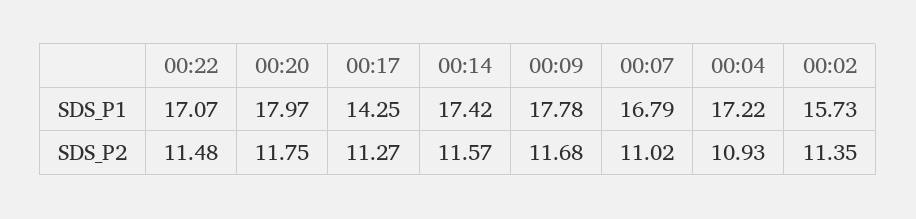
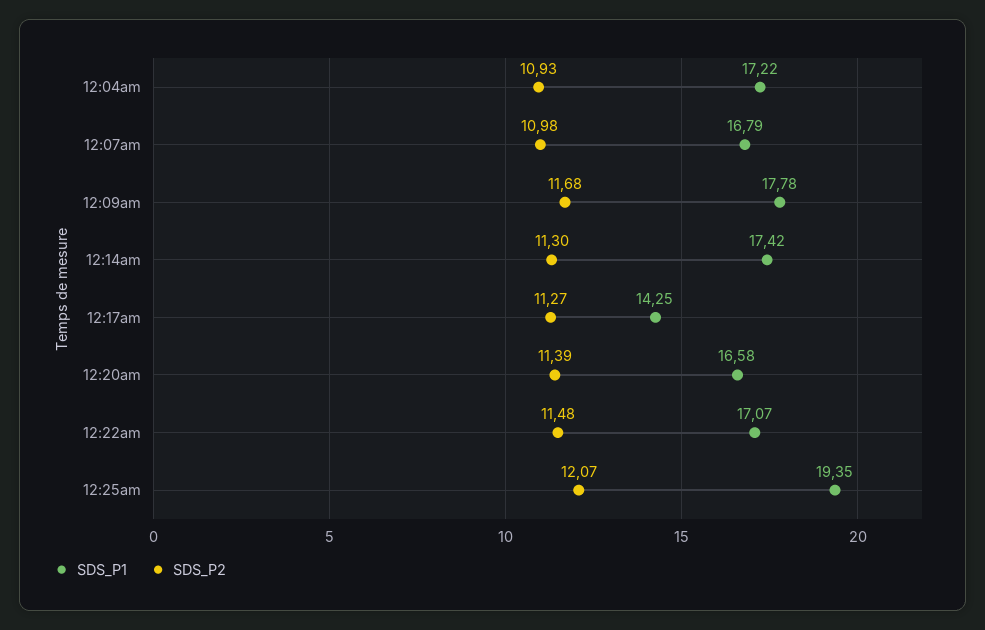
SDS_P1, 00:20: 17.97 -> 16.58
SDS_P1, 00:02: 15.73 -> none
SDS_P2, 00:20: 11.75 -> 11.39
SDS_P2, 00:14: 11.57 -> 11.3
SDS_P2, 00:07: 11.02 -> 10.98
SDS_P2, 00:02: 11.35 -> none
SDS_P1, 12:25am: none -> 19.35
SDS_P2, 12:25am: none -> 12.07

